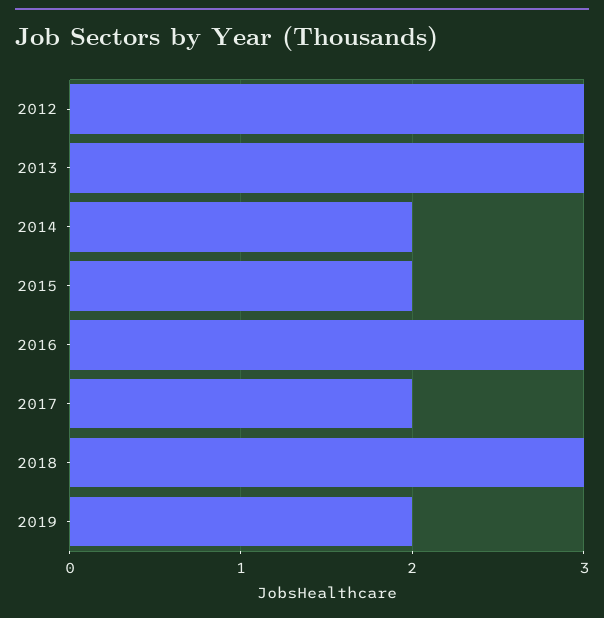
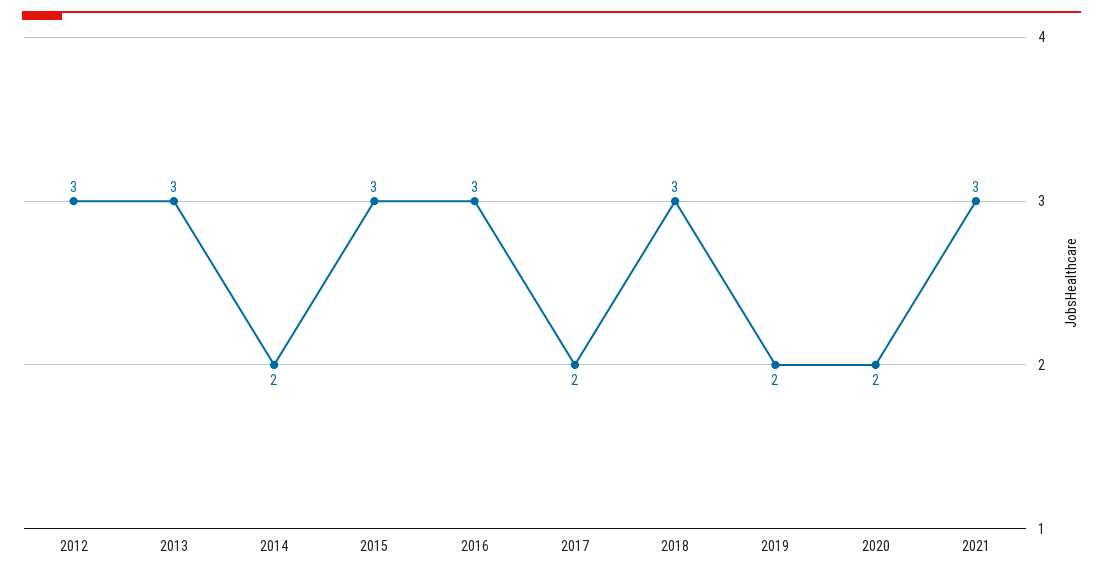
2015: 2 -> 3
2020: none -> 2
2021: none -> 3

